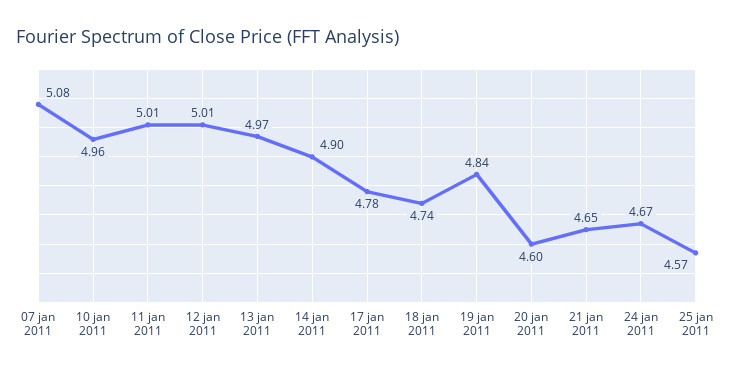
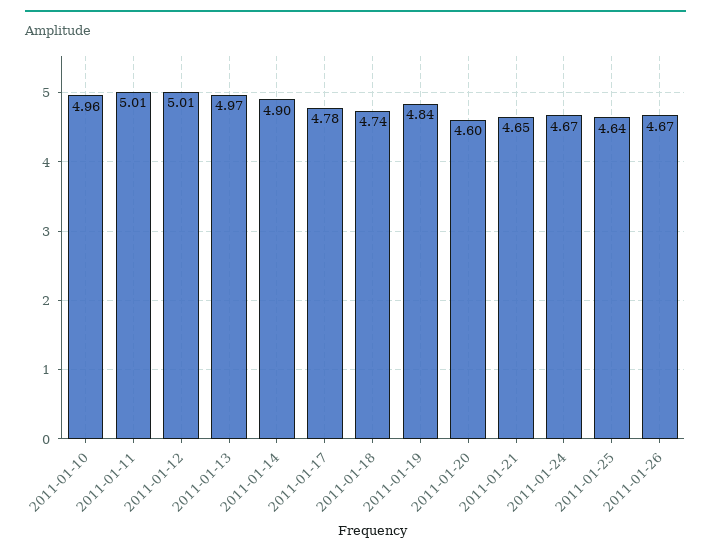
07 jan 2011: 5.08 -> none
25 jan 2011: 4.57 -> 4.64
2011-01-26: none -> 4.67

